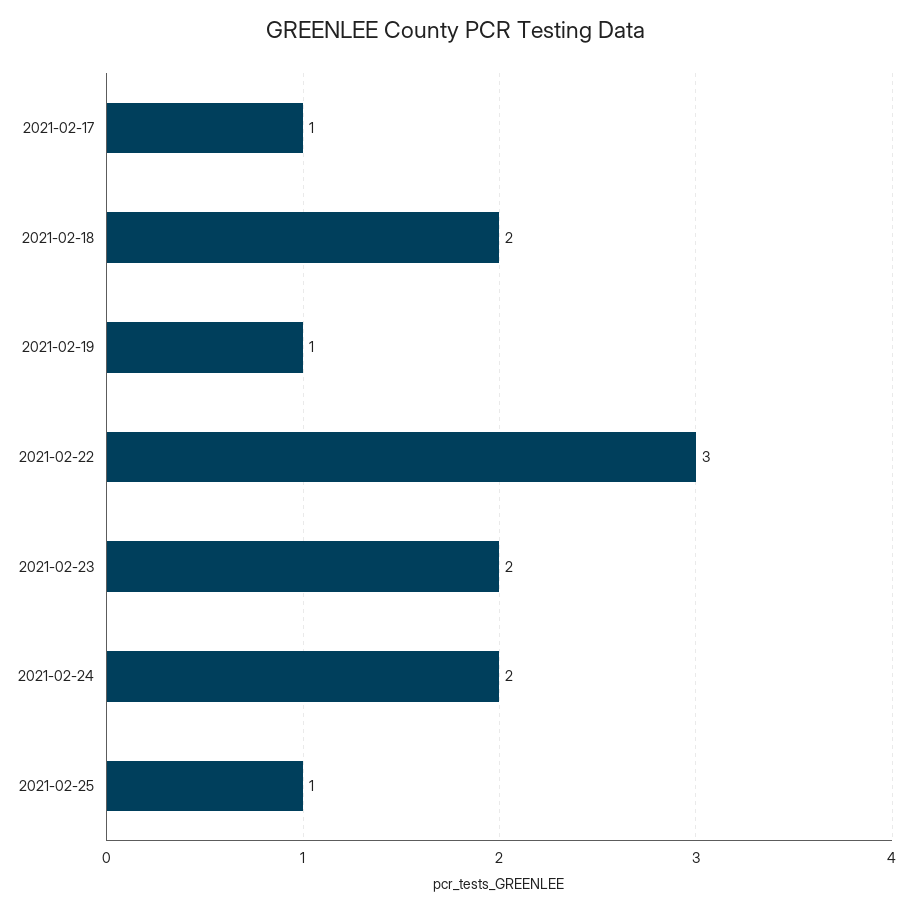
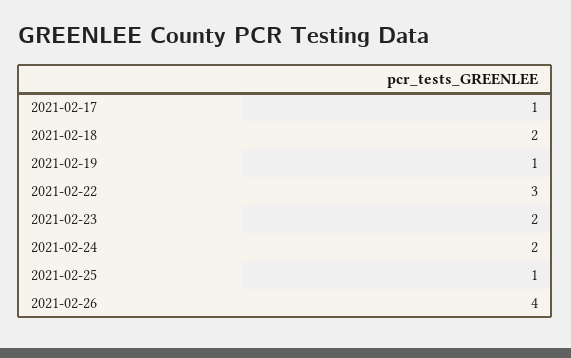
2021-02-26: none -> 4

